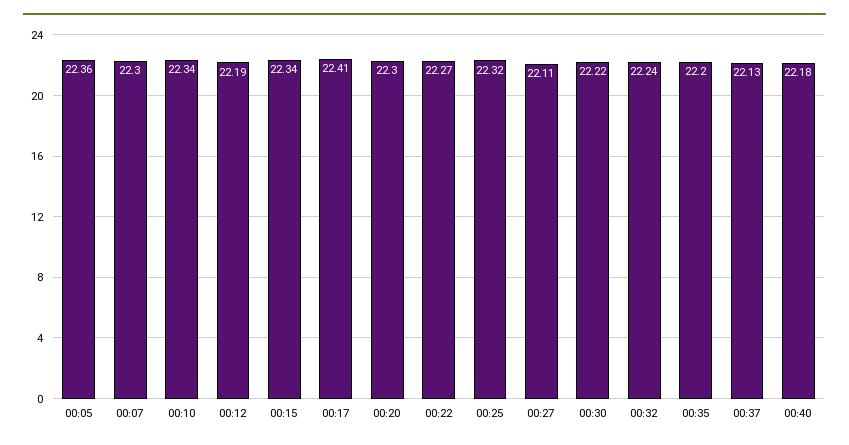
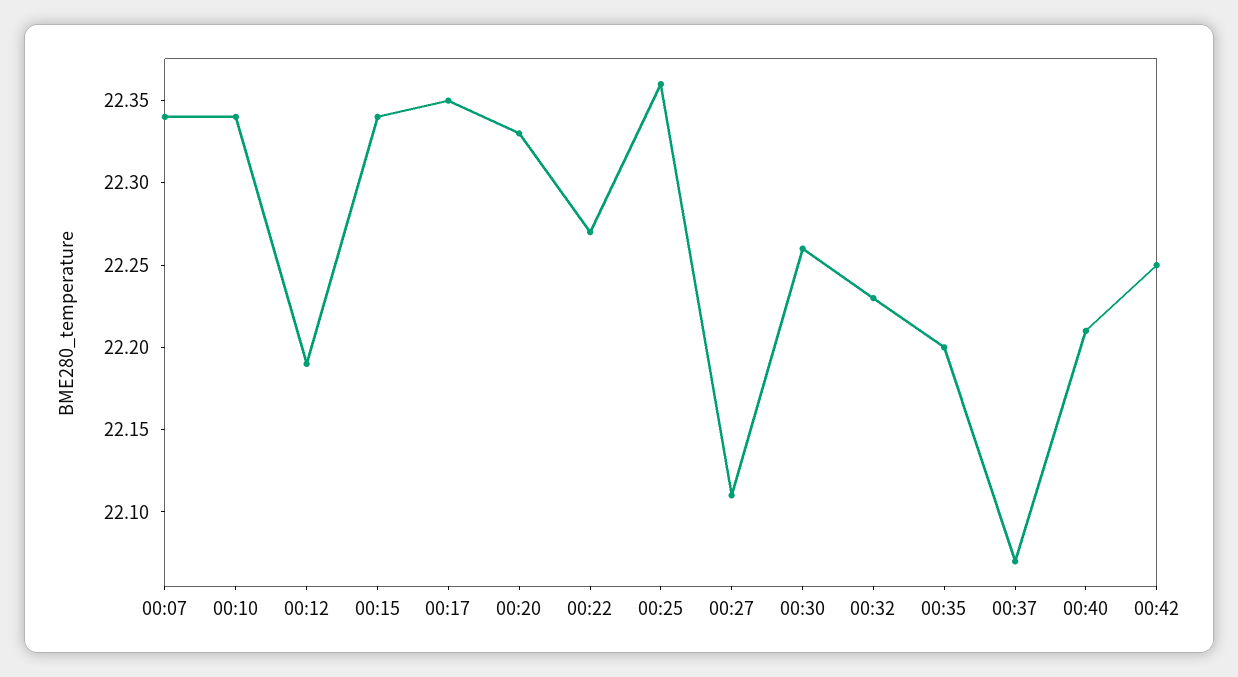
00:05: 22.36 -> none
00:07: 22.3 -> 22.34
00:17: 22.41 -> 22.35
00:20: 22.3 -> 22.33
00:25: 22.32 -> 22.36
00:30: 22.22 -> 22.26
00:32: 22.24 -> 22.23
00:37: 22.13 -> 22.07
00:40: 22.18 -> 22.21
00:42: none -> 22.25

